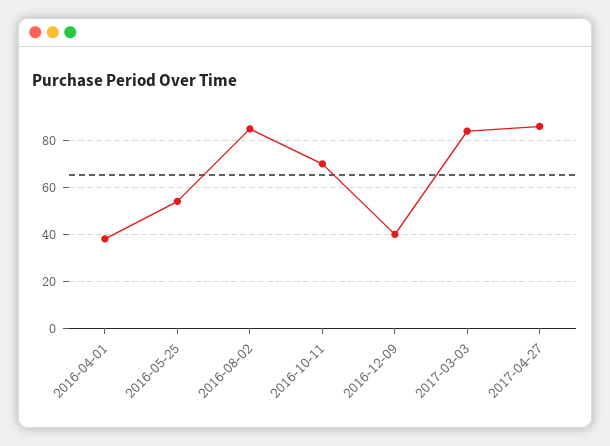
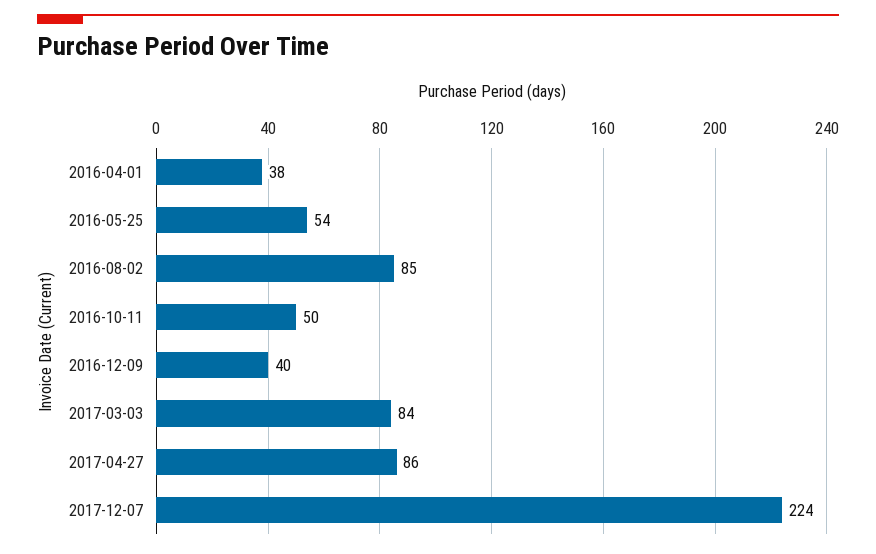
2016-10-11: 70 -> 50
2017-12-07: none -> 224

